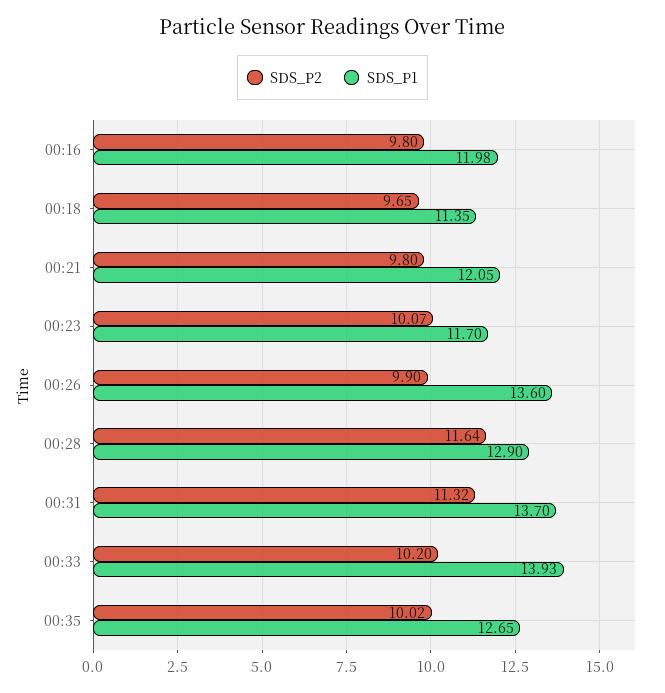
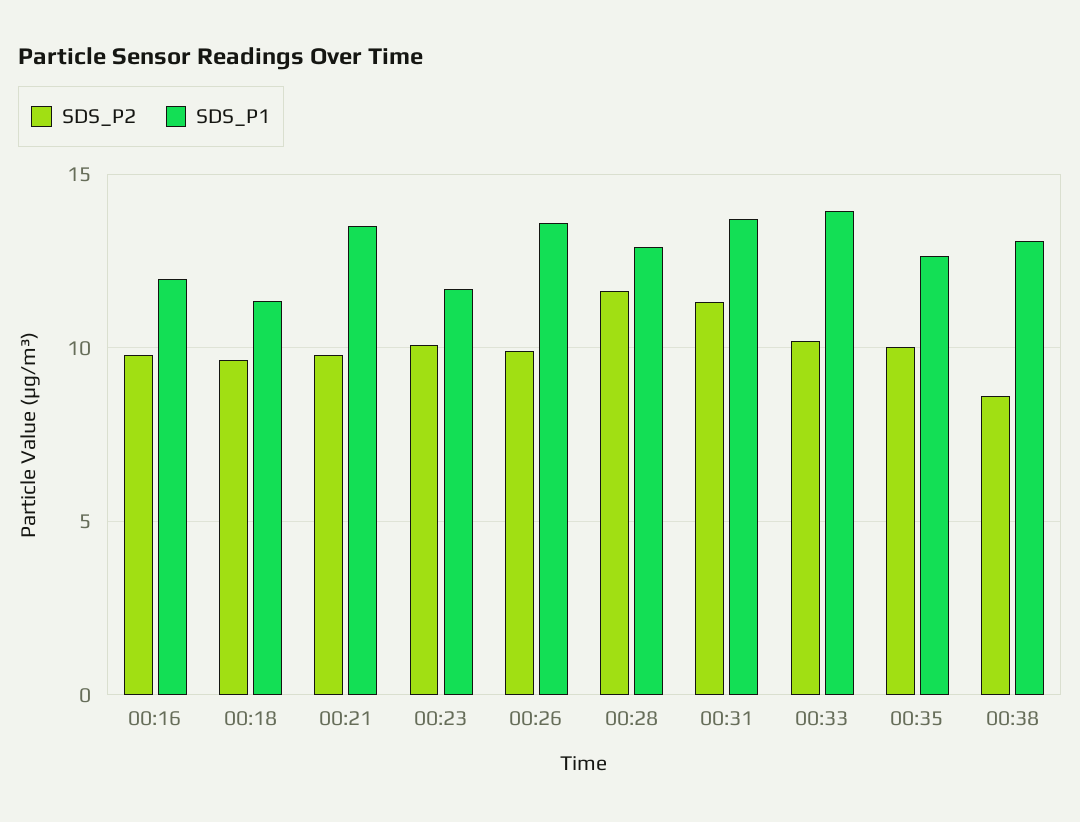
SDS_P1, 00:21: 12.05 -> 13.5
SDS_P2, 00:38: none -> 8.5
SDS_P1, 00:38: none -> 13

